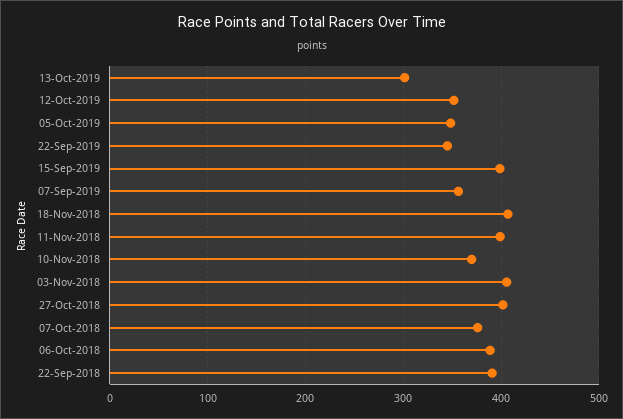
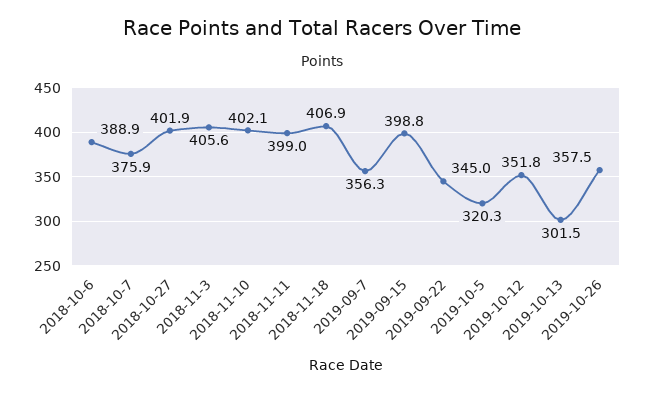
05-Oct-2019: 350 -> 320.3
10-Nov-2018: 370 -> 402.1
22-Sep-2018: 390 -> none
2019-10-26: none -> 357.5

